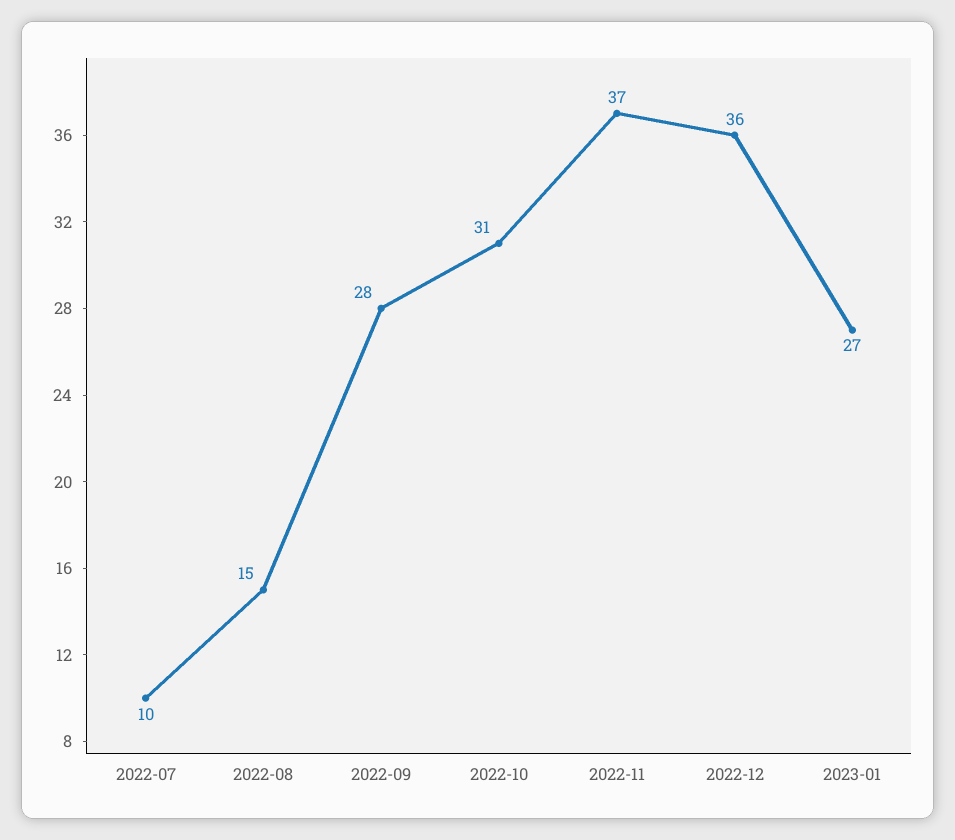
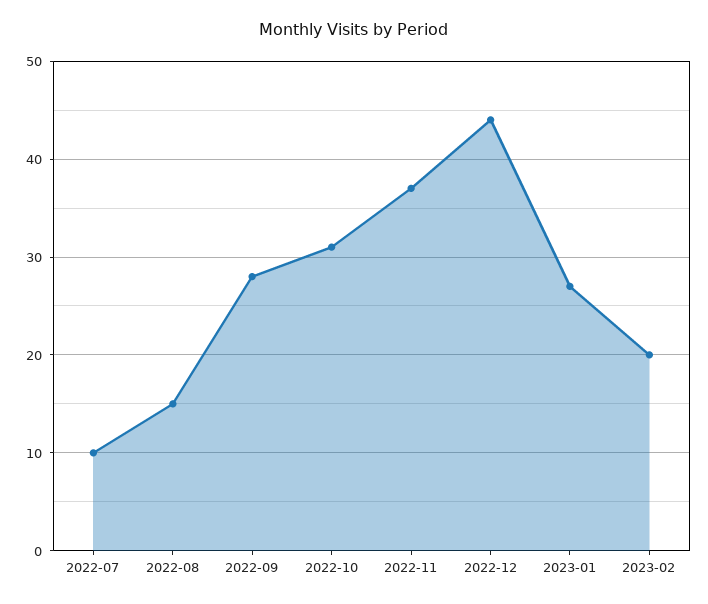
2022-12: 36 -> 44
2023-02: none -> 20

